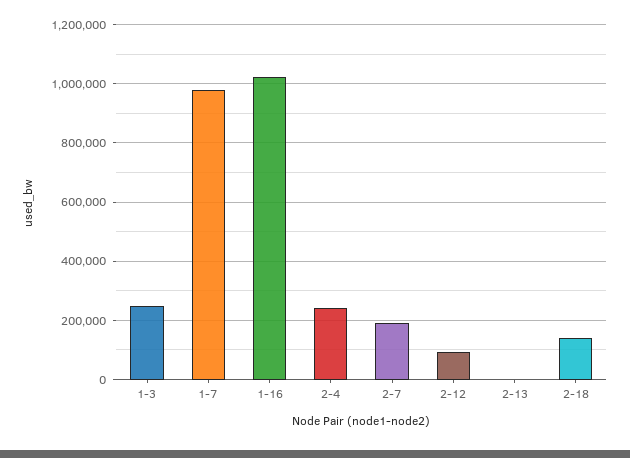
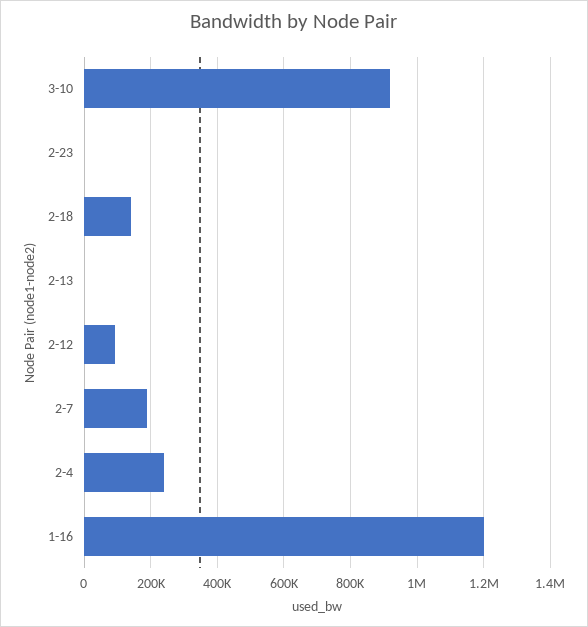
1-3: 250000 -> none
1-7: 975000 -> none
1-16: 1025000 -> 1200000
3-10: none -> 920000
2-23: none -> 0

